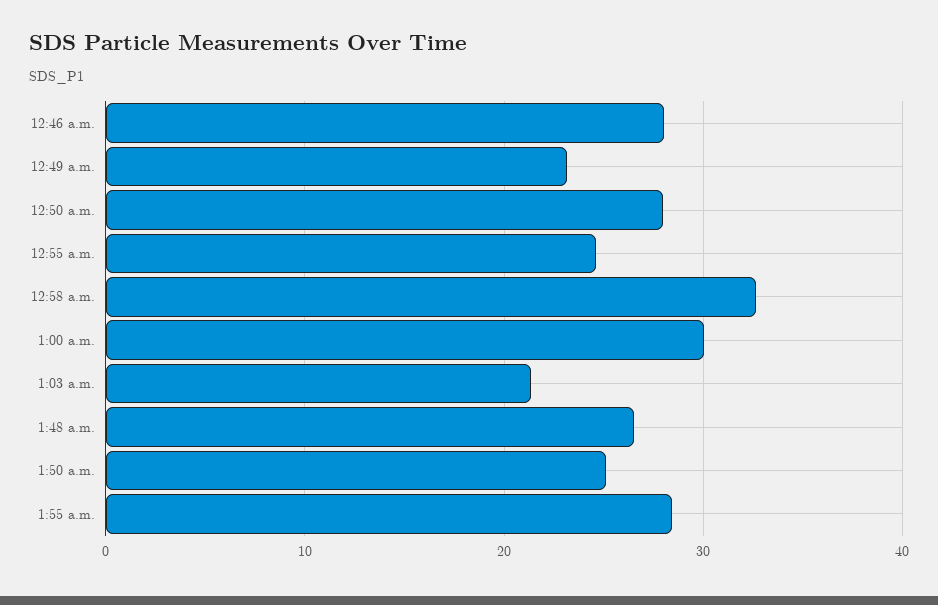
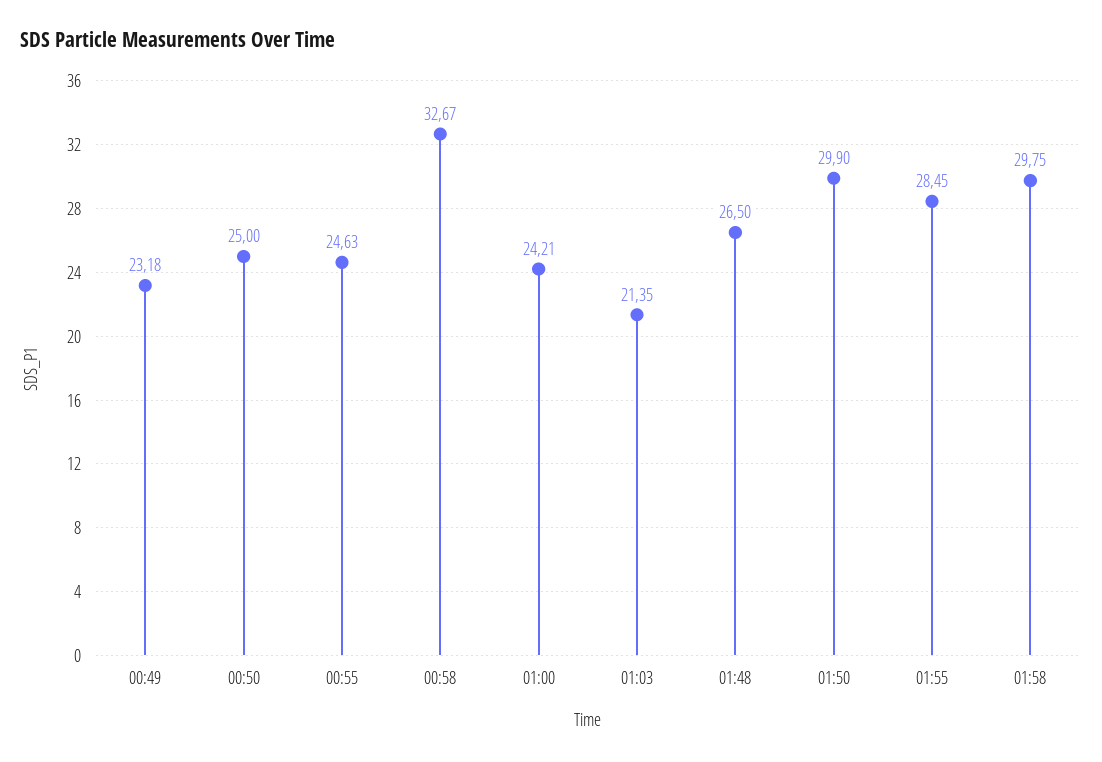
12:46 a.m.: 28 -> none
12:50 a.m.: 28 -> 25
1:00 a.m.: 30 -> 24.21
1:50 a.m.: 25 -> 29.9
01:58: none -> 29.75

